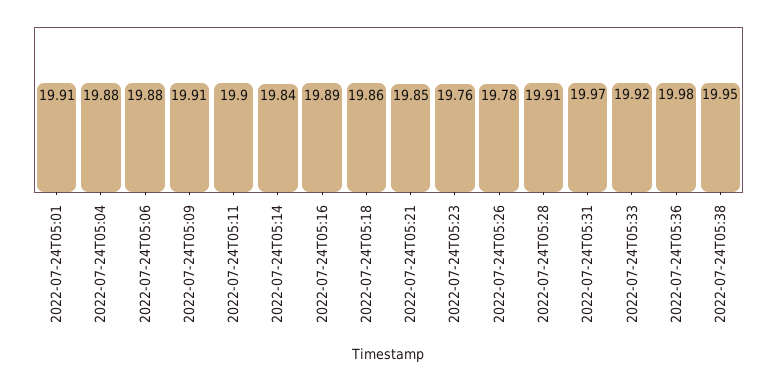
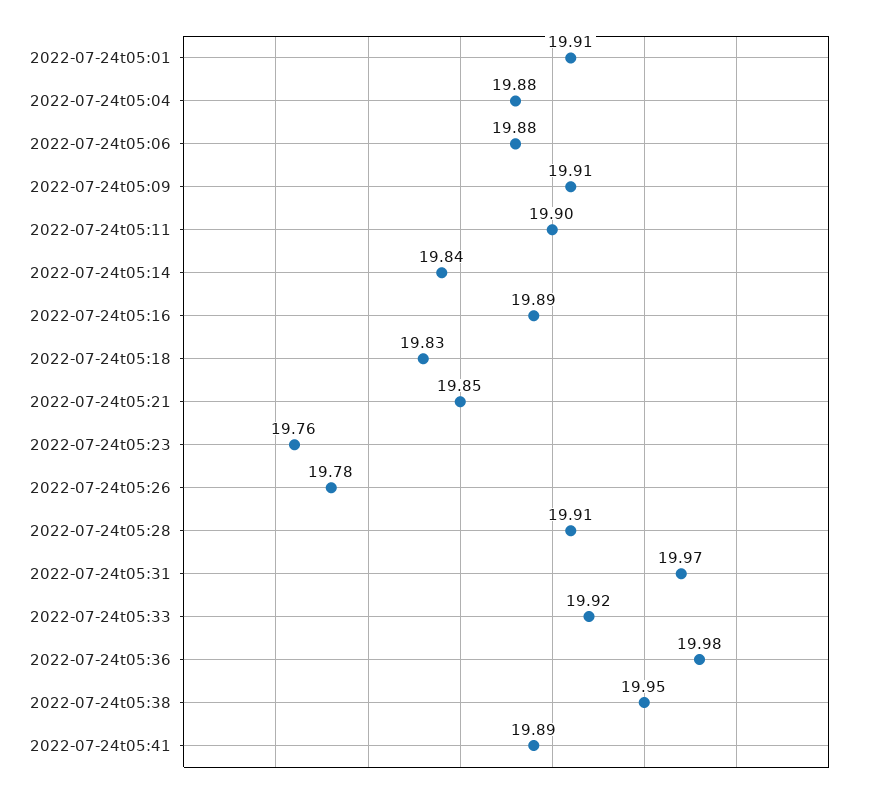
2022-07-24T05:18: 19.86 -> 19.83
2022-07-24t05:41: none -> 19.89

